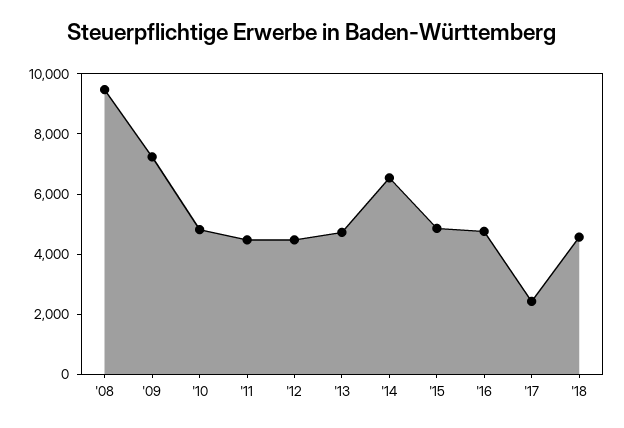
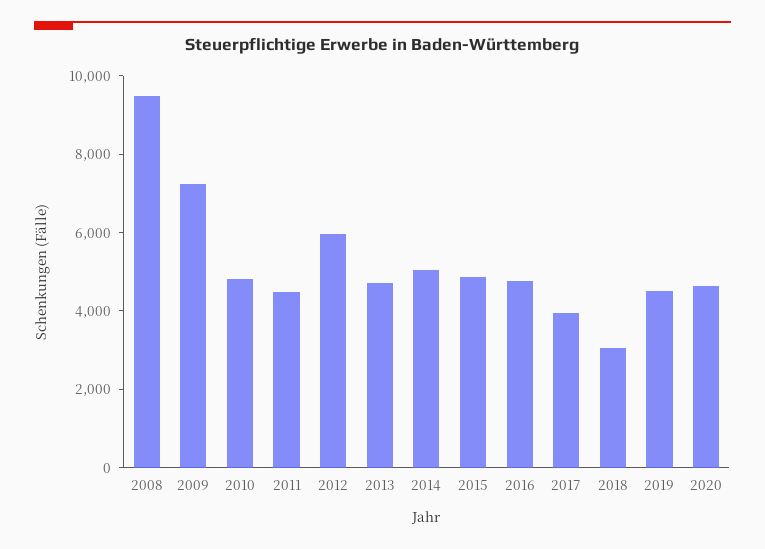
'12: 4500 -> 6000
'14: 6500 -> 5000
'17: 2500 -> 4000
'18: 4500 -> 3000
2019: none -> 4500
2020: none -> 4500

